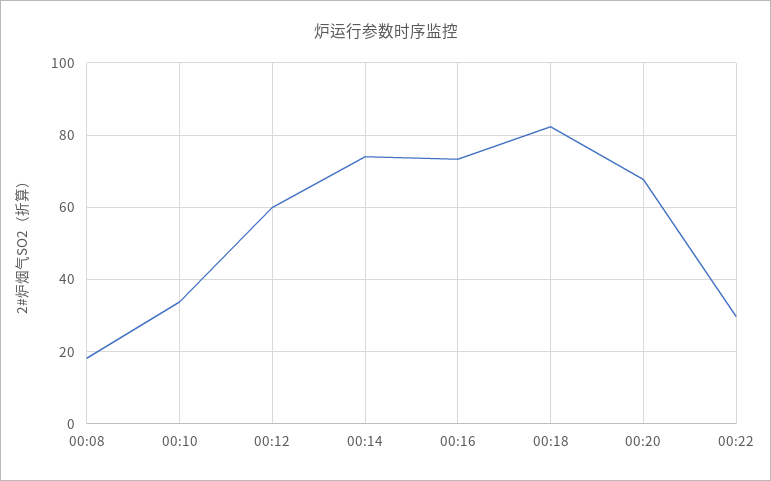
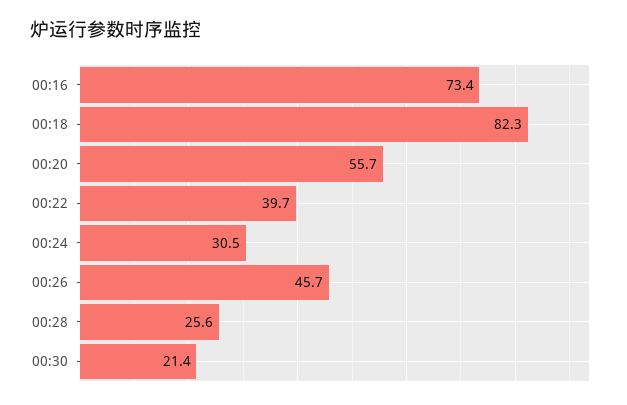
00:08: 18 -> none
00:10: 34 -> none
00:12: 60 -> none
00:14: 74 -> none
00:20: 68 -> 55.7
00:22: 30 -> 39.7
00:24: none -> 30.5
00:26: none -> 45.7
00:28: none -> 25.6
00:30: none -> 21.4

